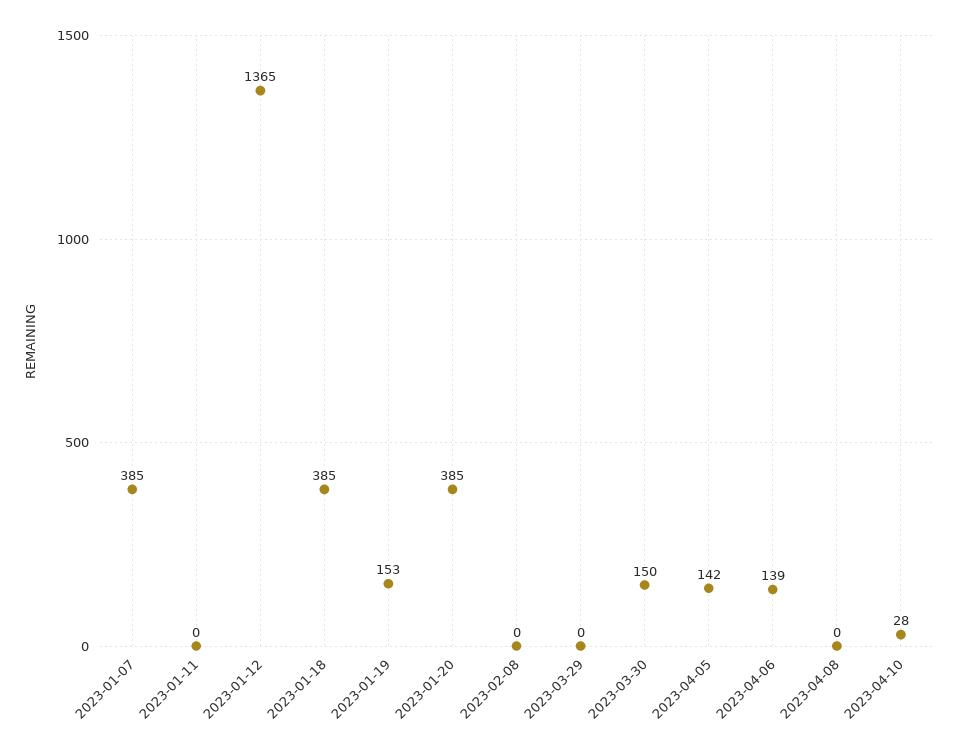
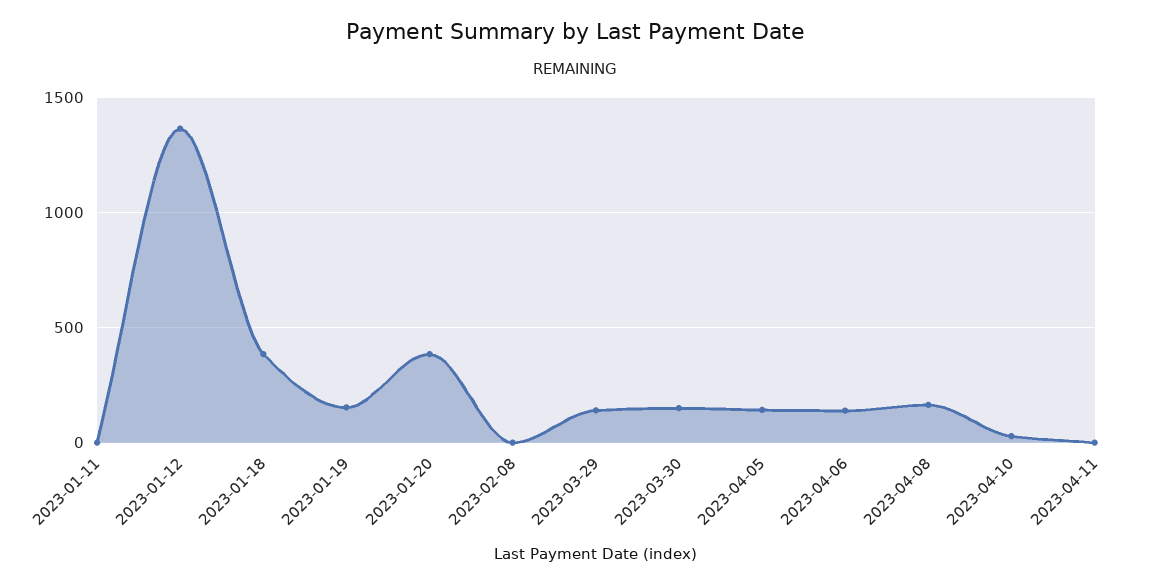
2023-01-07: 385 -> none
2023-03-29: 0 -> 150
2023-04-08: 0 -> 150
2023-04-11: none -> 0

